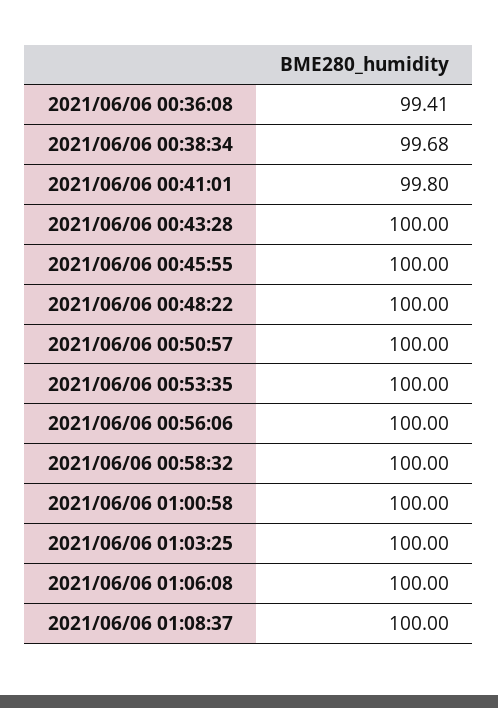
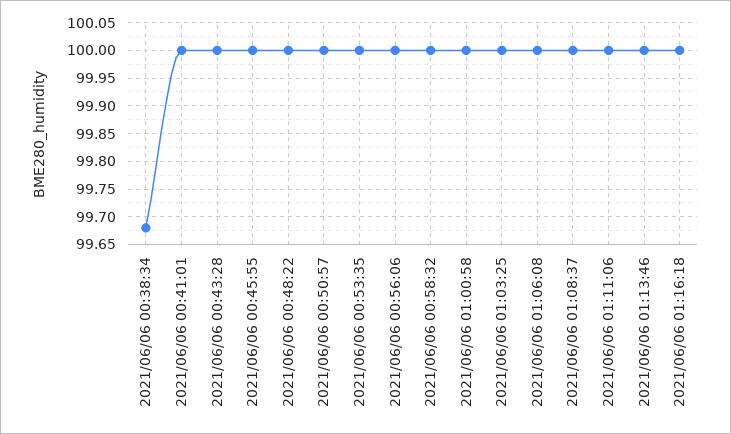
2021/06/06 00:36:08: 99.41 -> none
2021/06/06 00:41:01: 99.8 -> 100
2021/06/06 01:11:06: none -> 100
2021/06/06 01:13:46: none -> 100
2021/06/06 01:16:18: none -> 100

